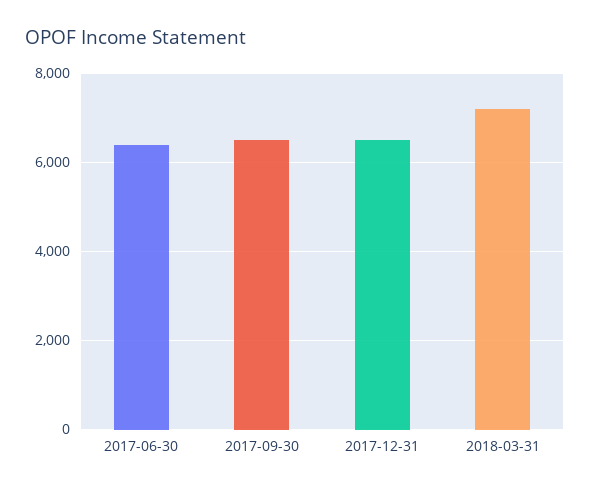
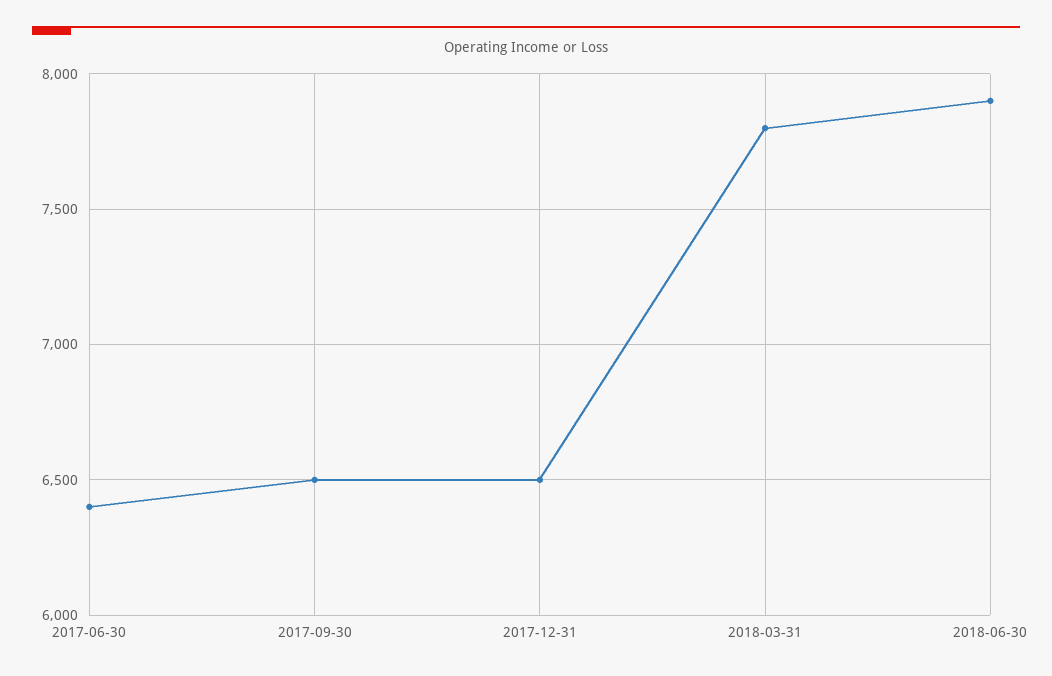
2018-03-31: 7200 -> 7800
2018-06-30: none -> 7900

